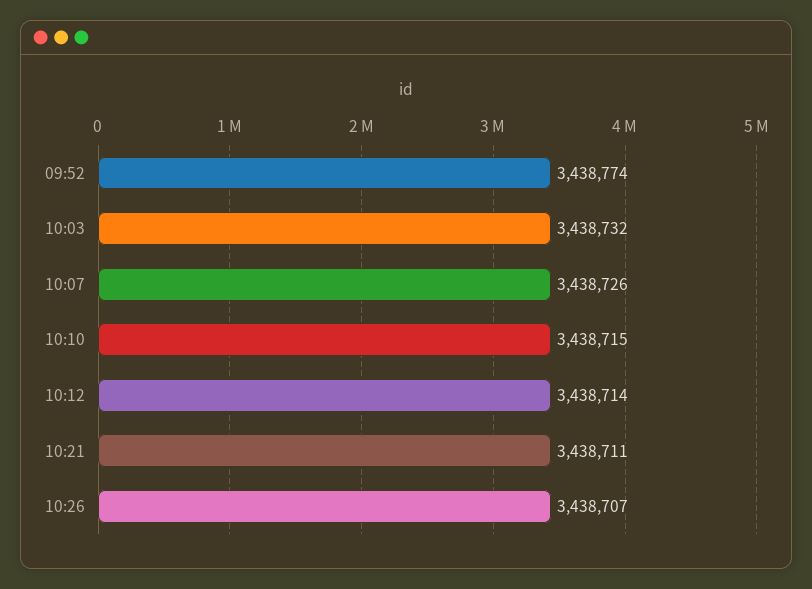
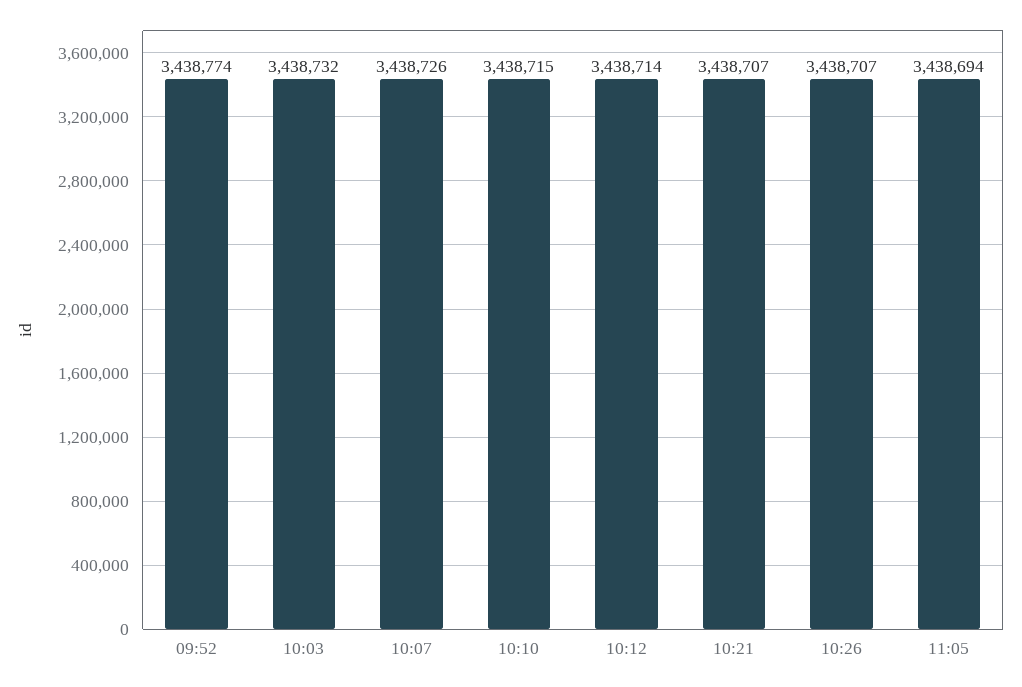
10:21: 3438711 -> 3438707
11:05: none -> 3438694

